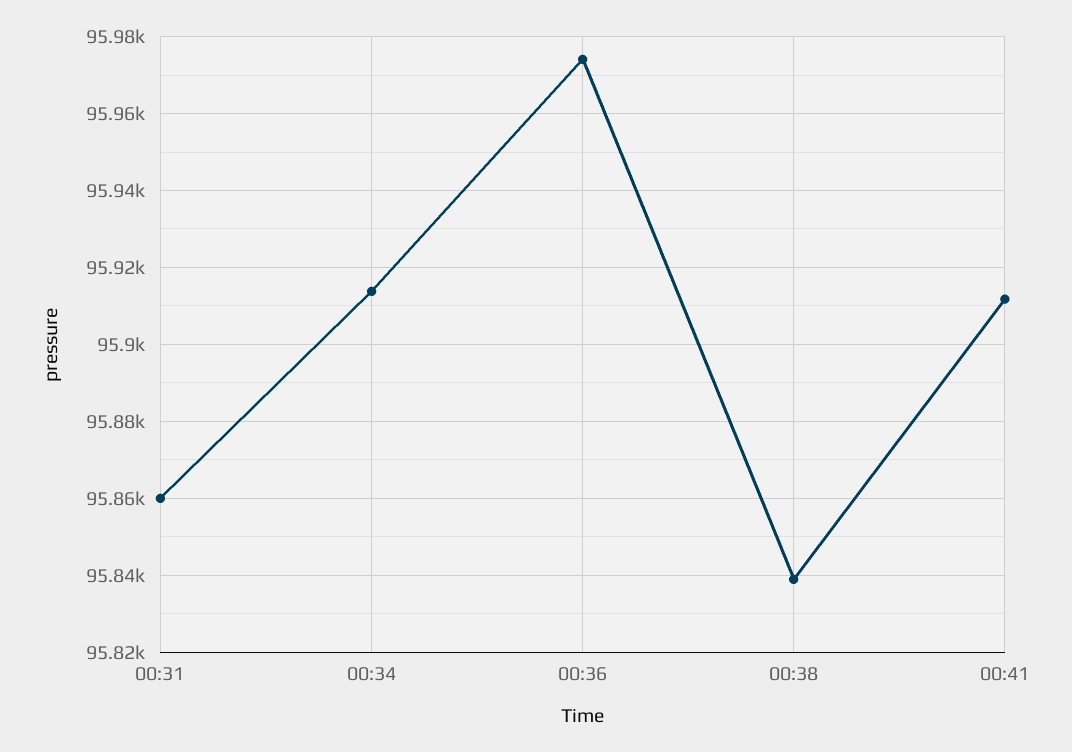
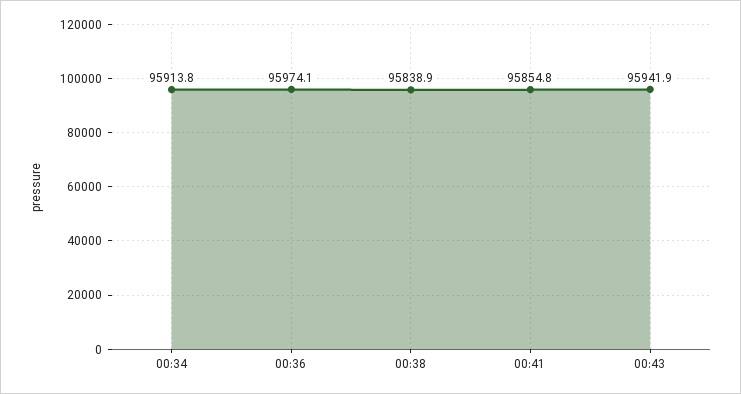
00:31: 95860 -> none
00:41: 95912 -> 95854.8
00:43: none -> 95941.9

